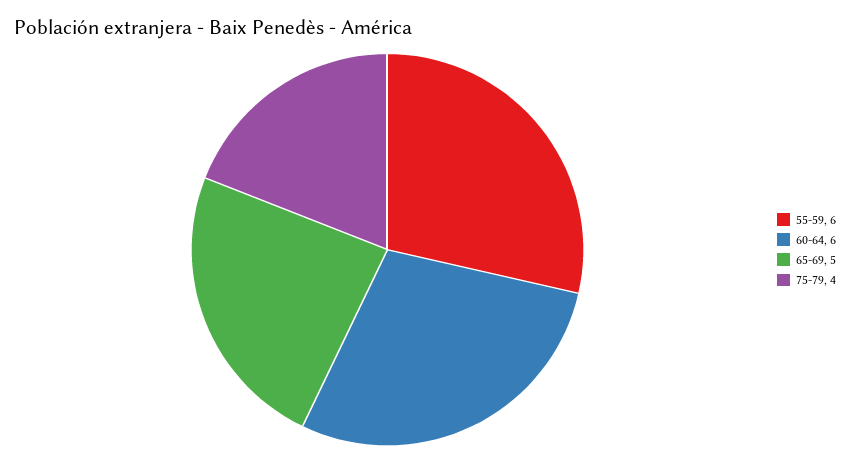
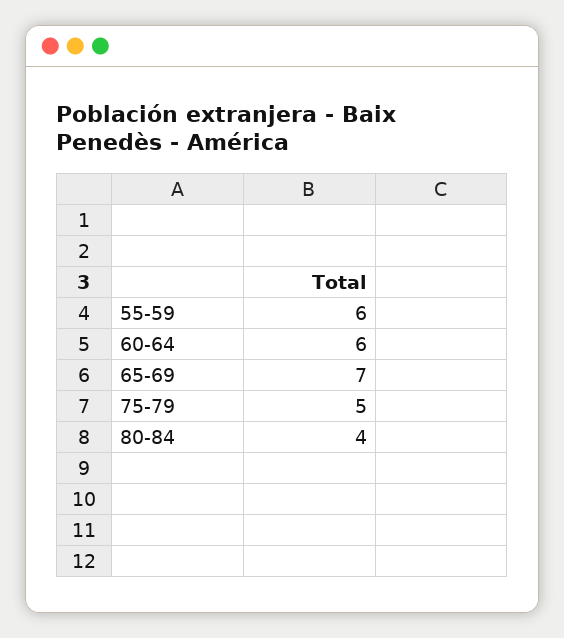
65-69: 5 -> 7
75-79: 4 -> 5
80-84: none -> 4

